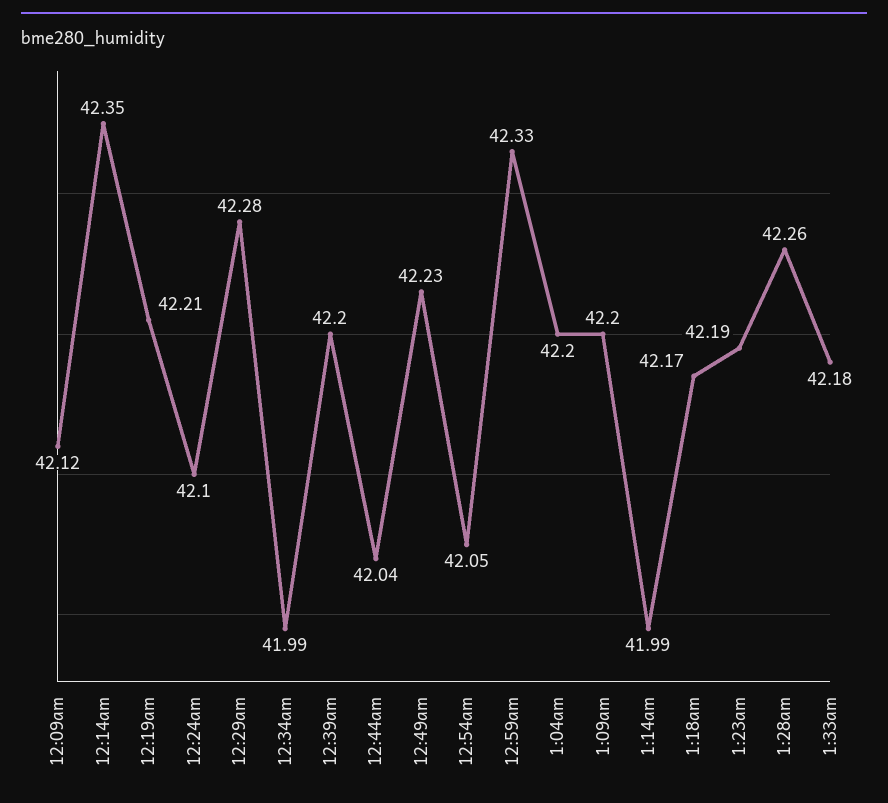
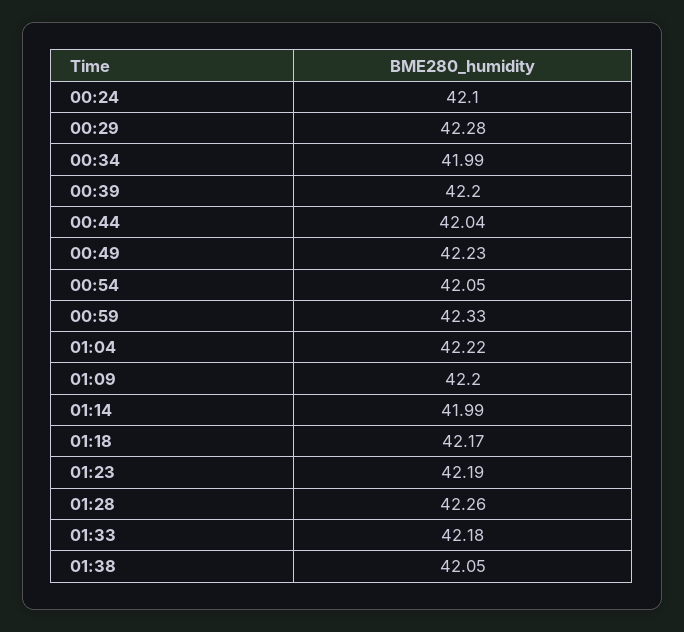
12:09am: 42.12 -> none
12:14am: 42.35 -> none
12:19am: 42.21 -> none
1:04am: 42.2 -> 42.22
01:38: none -> 42.05

